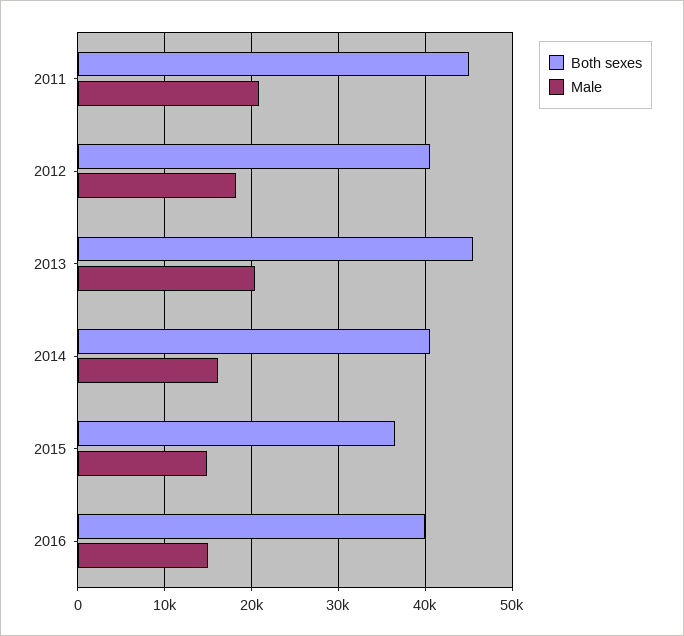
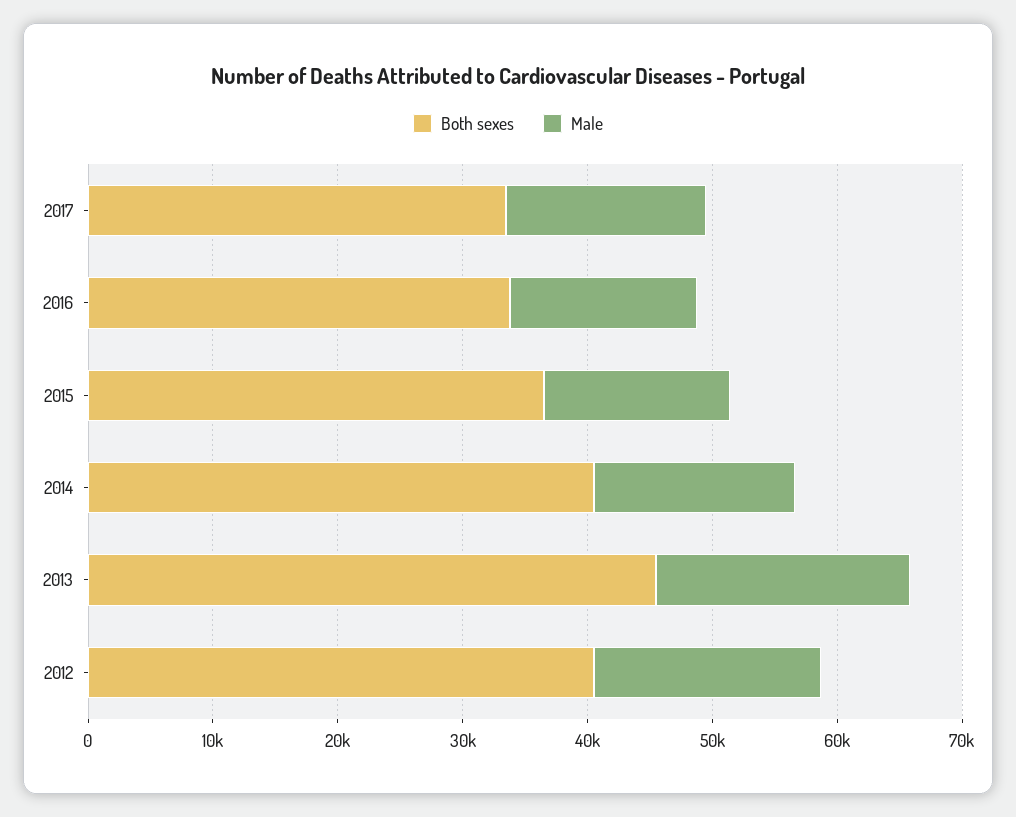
Both sexes, 2011: 45000 -> none
Male, 2011: 21000 -> none
Both sexes, 2016: 40000 -> 34000
Both sexes, 2017: none -> 34000
Male, 2017: none -> 16000

